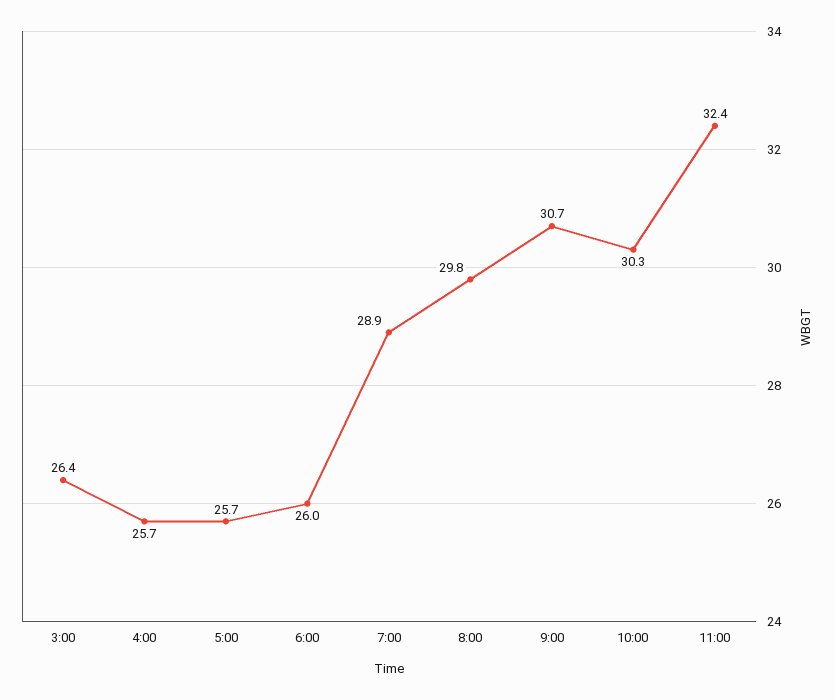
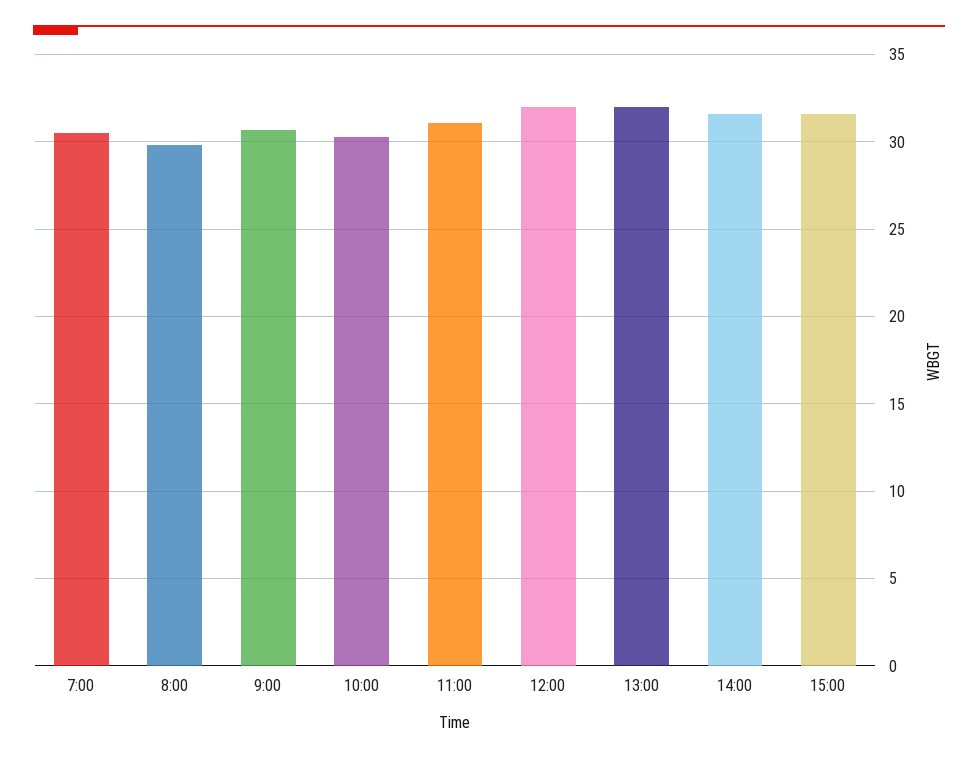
3:00: 26.4 -> none
4:00: 25.7 -> none
5:00: 25.7 -> none
6:00: 26 -> none
7:00: 28.9 -> 30.5
11:00: 32.4 -> 31
12:00: none -> 32
13:00: none -> 32
14:00: none -> 31.5
15:00: none -> 31.5

